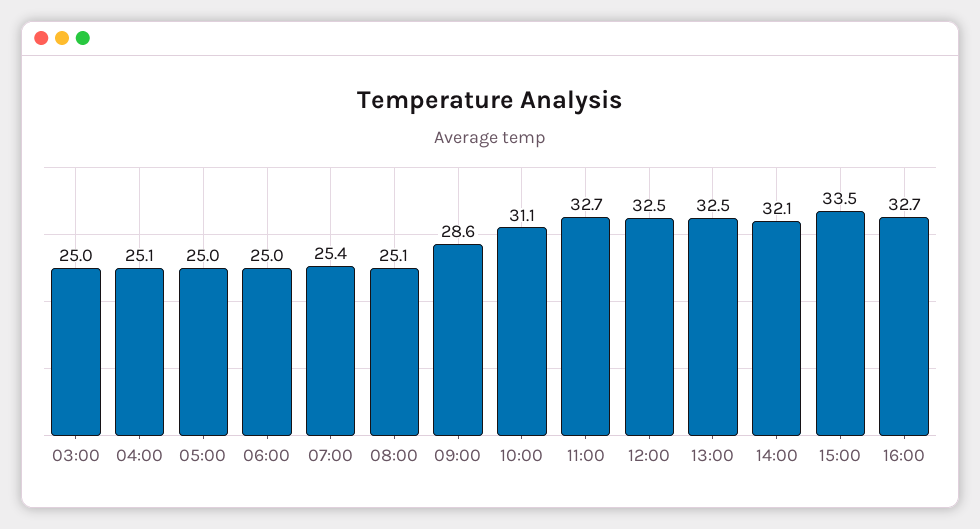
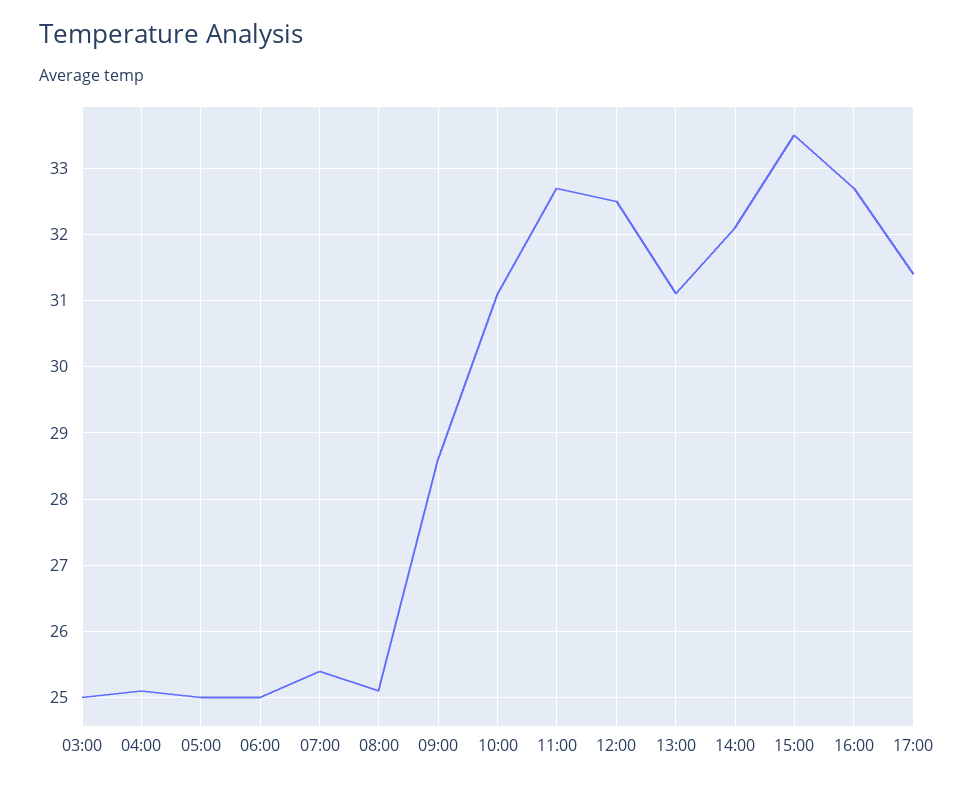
13:00: 32.5 -> 31.1
17:00: none -> 31.4

